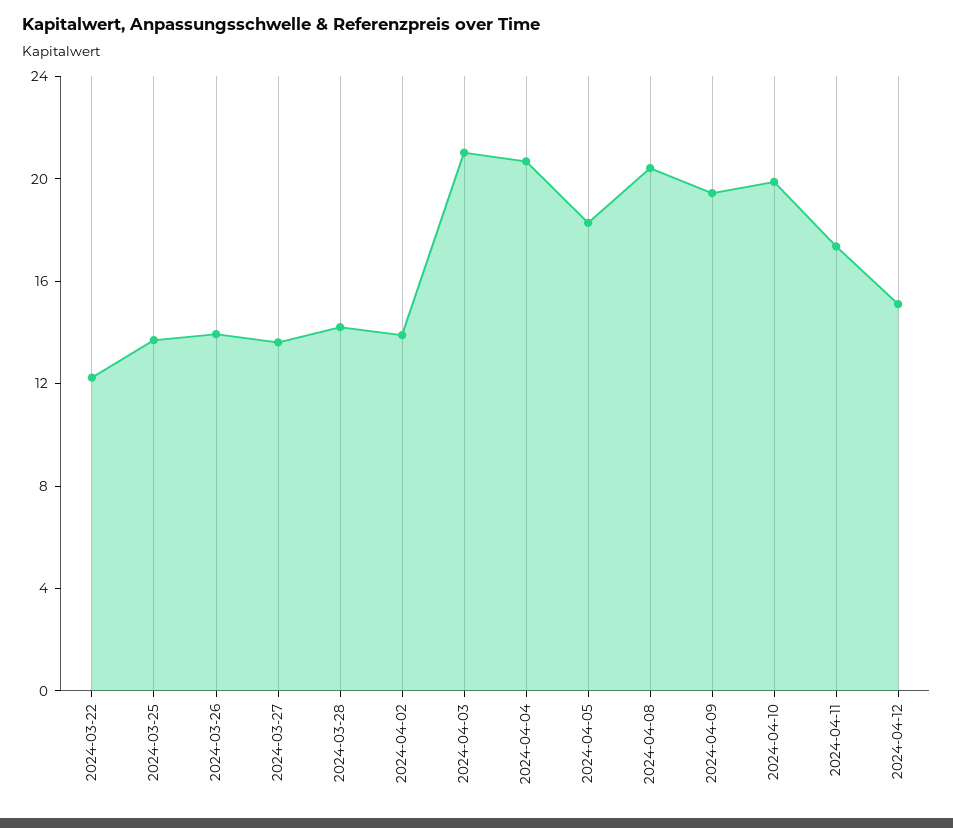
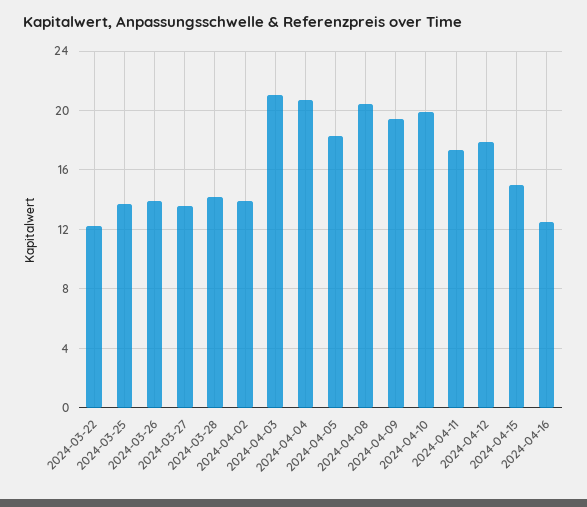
2024-04-12: 15 -> 18
2024-04-15: none -> 15
2024-04-16: none -> 12.5

